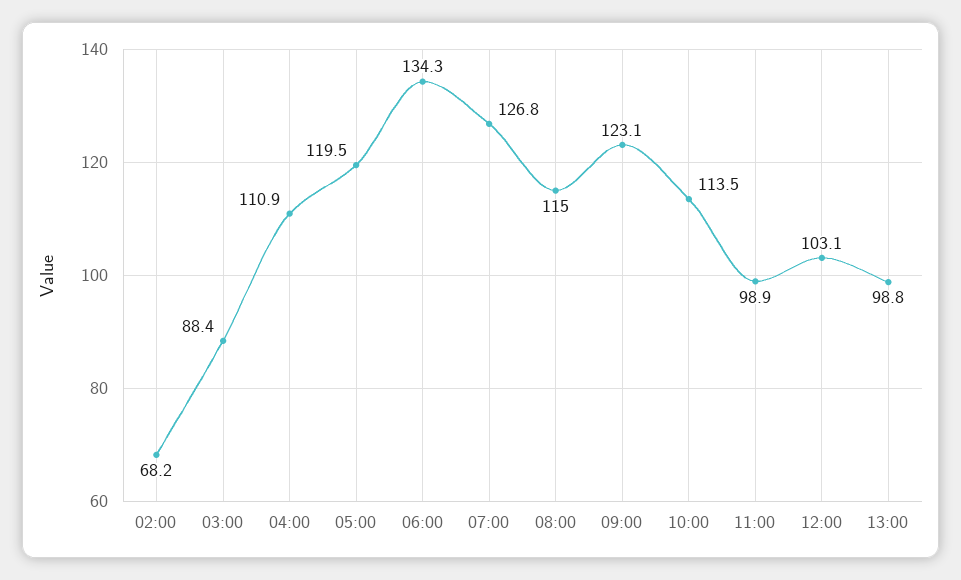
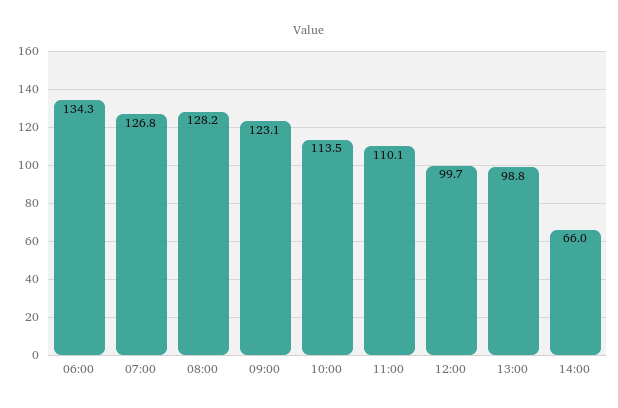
02:00: 68.2 -> none
03:00: 88.4 -> none
04:00: 110.9 -> none
05:00: 119.5 -> none
08:00: 115 -> 128.2
11:00: 98.9 -> 110.1
12:00: 103.1 -> 99.7
14:00: none -> 66

